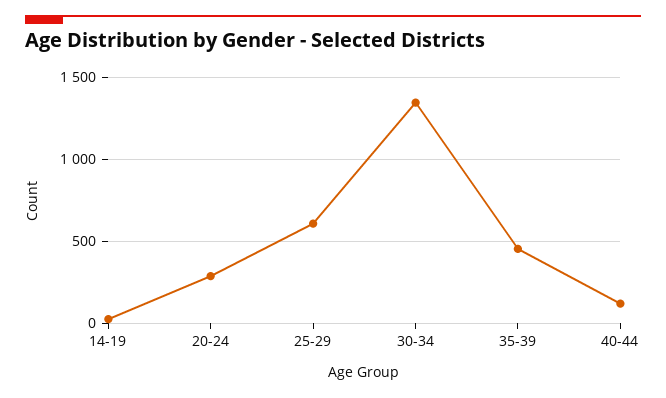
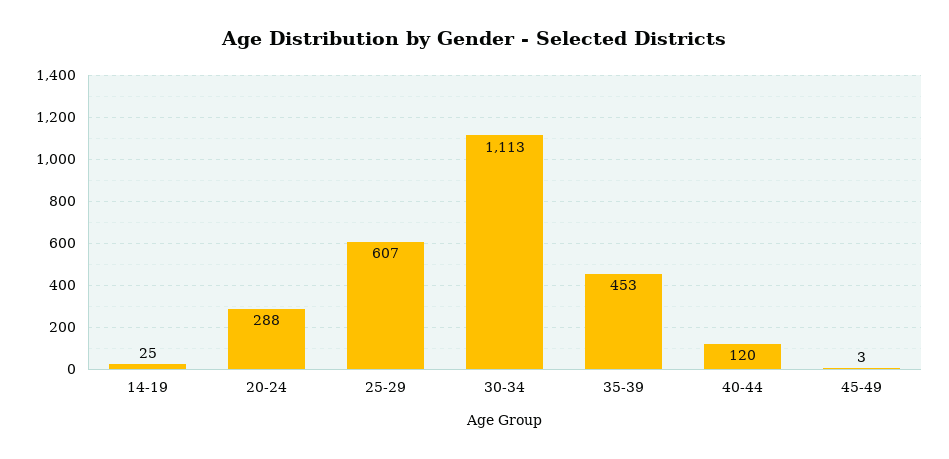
30-34: 1350 -> 1113
45-49: none -> 3

